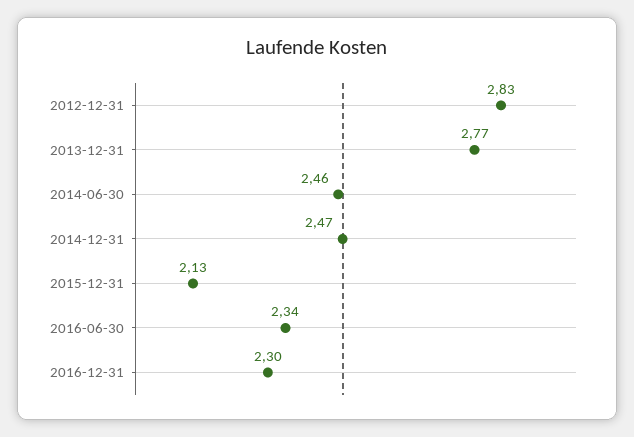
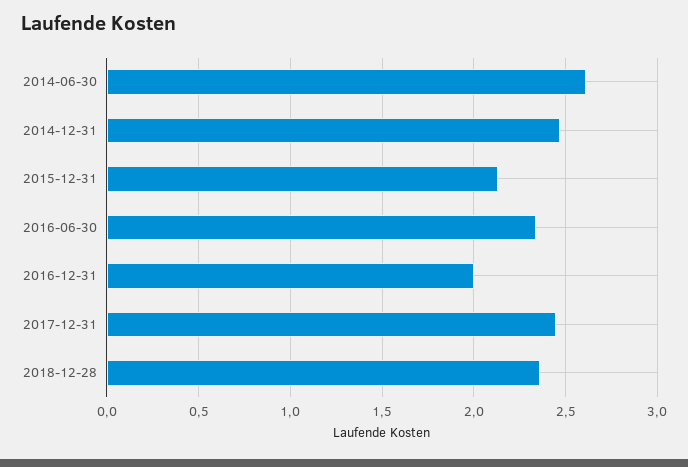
2012-12-31: 2.83 -> none
2013-12-31: 2.77 -> none
2014-06-30: 2.46 -> 2.6
2016-12-31: 2.3 -> 2
2017-12-31: none -> 2.45
2018-12-28: none -> 2.35

